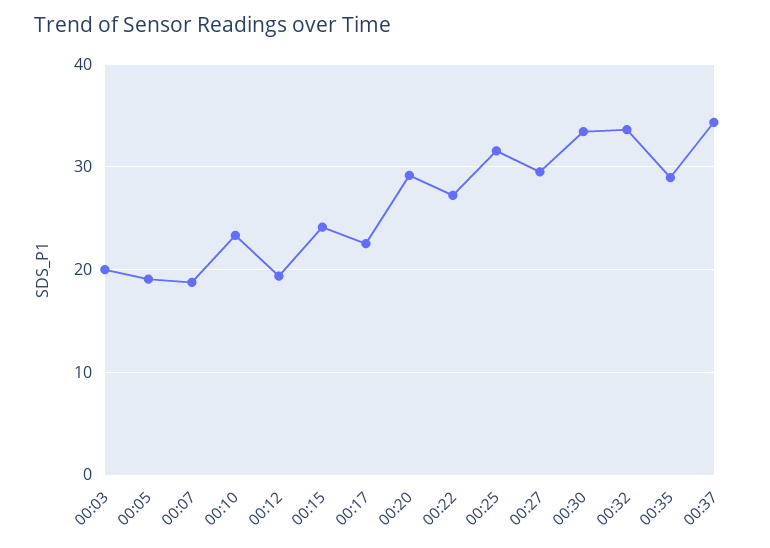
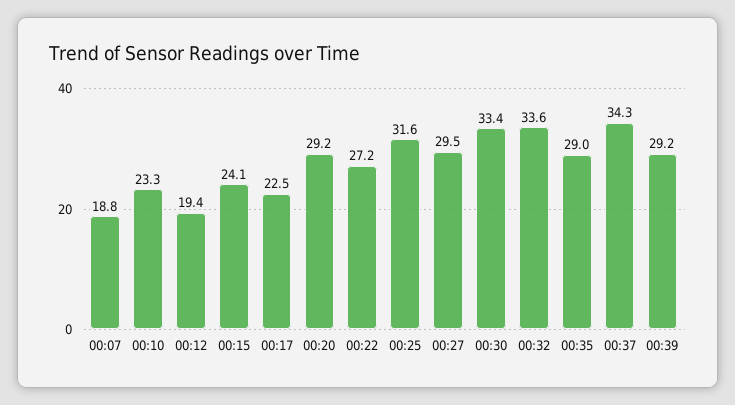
00:03: 20 -> none
00:05: 19 -> none
00:39: none -> 29.2

